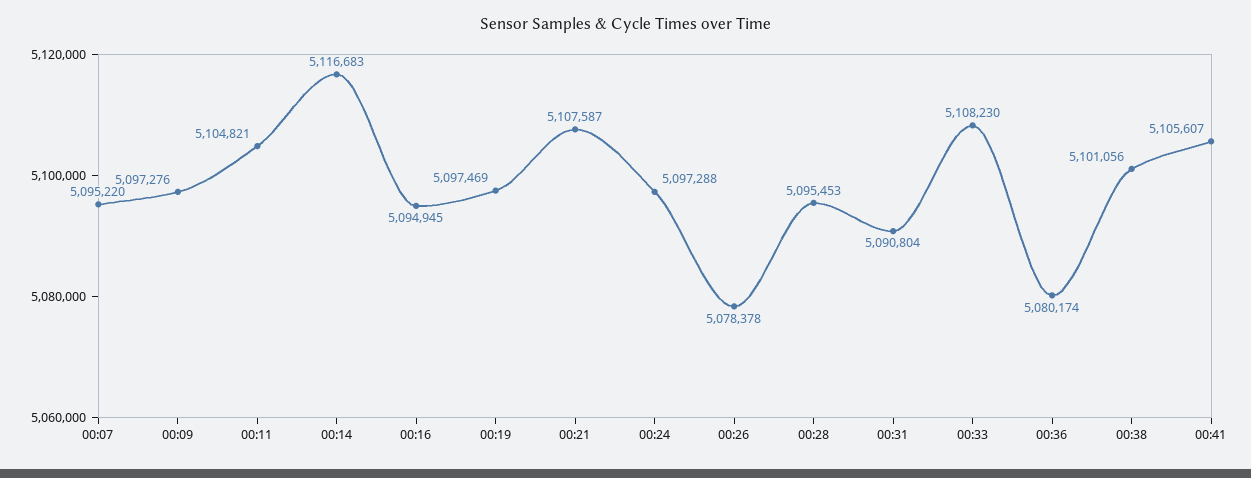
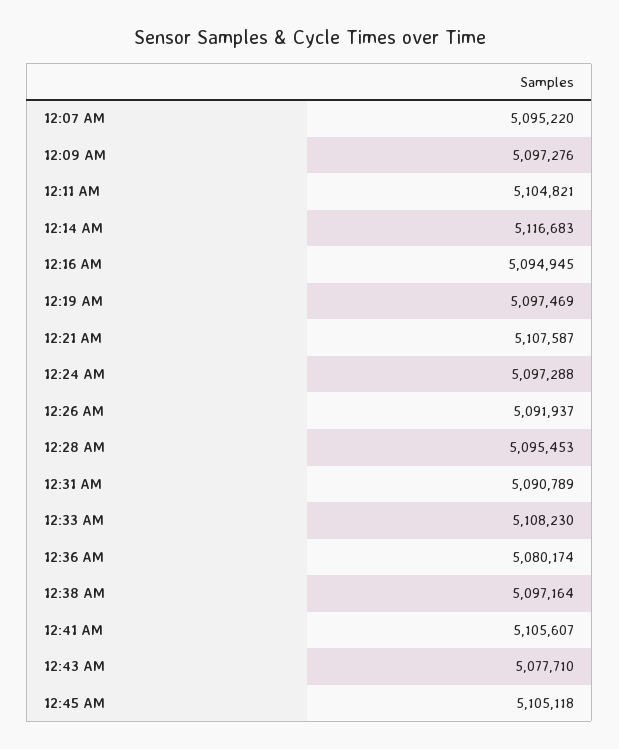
00:26: 5078378 -> 5091937
00:31: 5090804 -> 5090789
00:38: 5101056 -> 5097164
12:43 AM: none -> 5077710
12:45 AM: none -> 5105118

